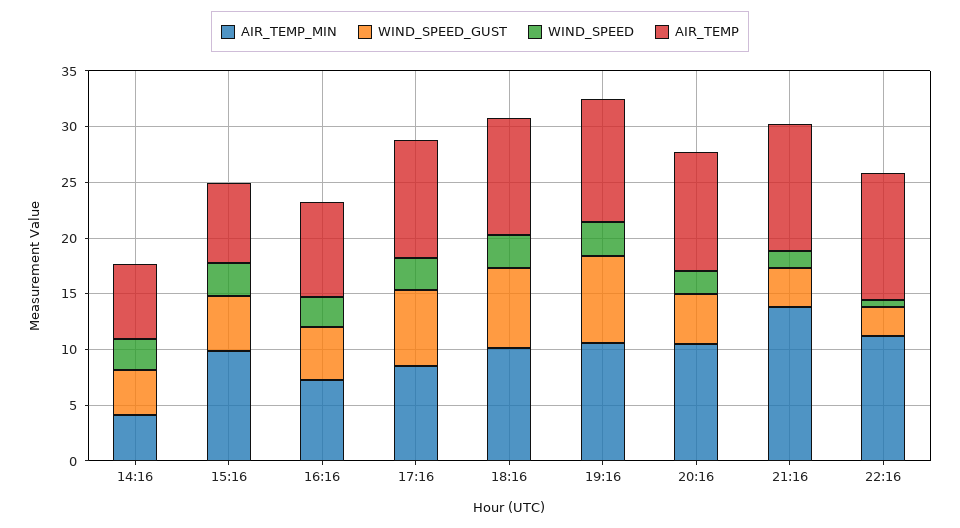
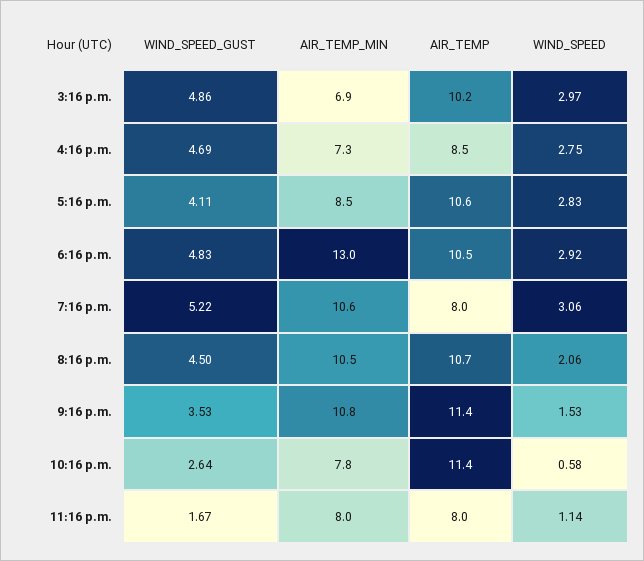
AIR_TEMP_MIN, 14:16: 4 -> none
WIND_SPEED_GUST, 14:16: 4 -> none
WIND_SPEED, 14:16: 3 -> none
AIR_TEMP, 14:16: 7 -> none
AIR_TEMP_MIN, 15:16: 10 -> 6.9
AIR_TEMP, 15:16: 7 -> 10.2
WIND_SPEED_GUST, 17:16: 7 -> 4.11
AIR_TEMP_MIN, 18:16: 10 -> 13
WIND_SPEED_GUST, 18:16: 7 -> 4.83
WIND_SPEED_GUST, 19:16: 8 -> 5.22
AIR_TEMP, 19:16: 11 -> 8
AIR_TEMP_MIN, 21:16: 14 -> 10.8
AIR_TEMP_MIN, 22:16: 11 -> 7.8
WIND_SPEED_GUST, 11:16 p.m.: none -> 1.67
AIR_TEMP_MIN, 11:16 p.m.: none -> 8
AIR_TEMP, 11:16 p.m.: none -> 8
WIND_SPEED, 11:16 p.m.: none -> 1.14

